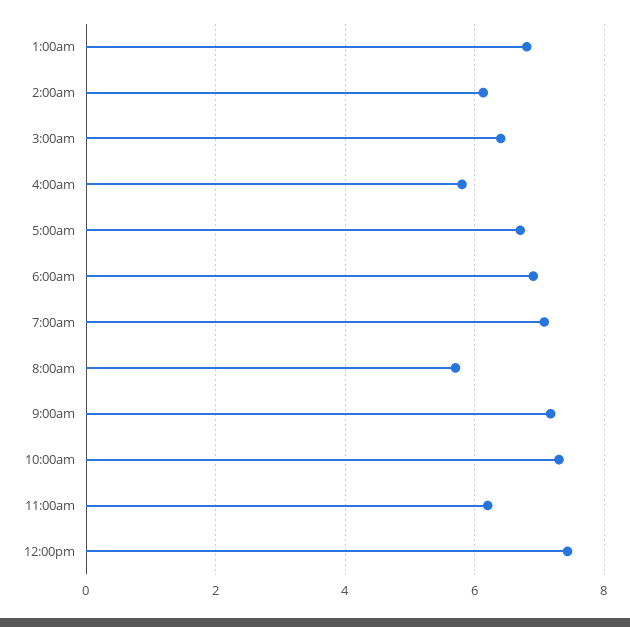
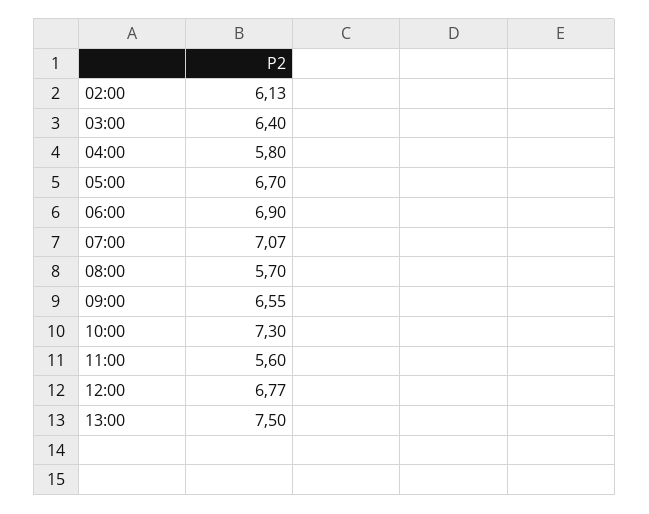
1:00am: 6.8 -> none
9:00am: 7.2 -> 6.55
11:00am: 6.2 -> 5.6
12:00pm: 7.4 -> 6.77
13:00: none -> 7.5

